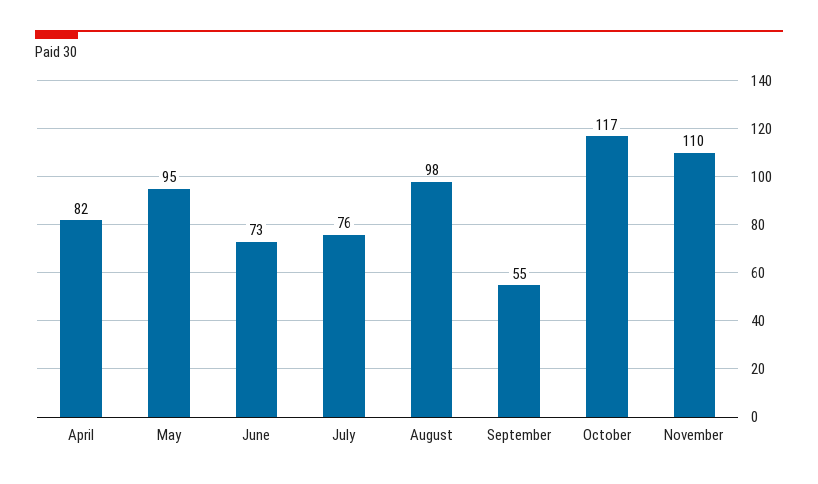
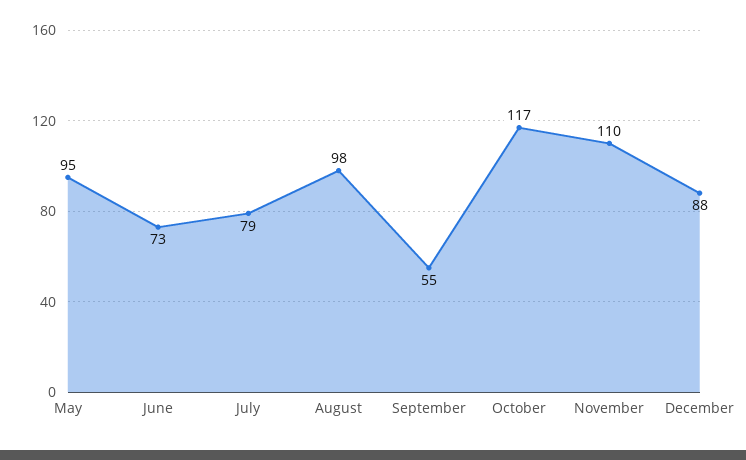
April: 82 -> none
July: 76 -> 79
December: none -> 88

